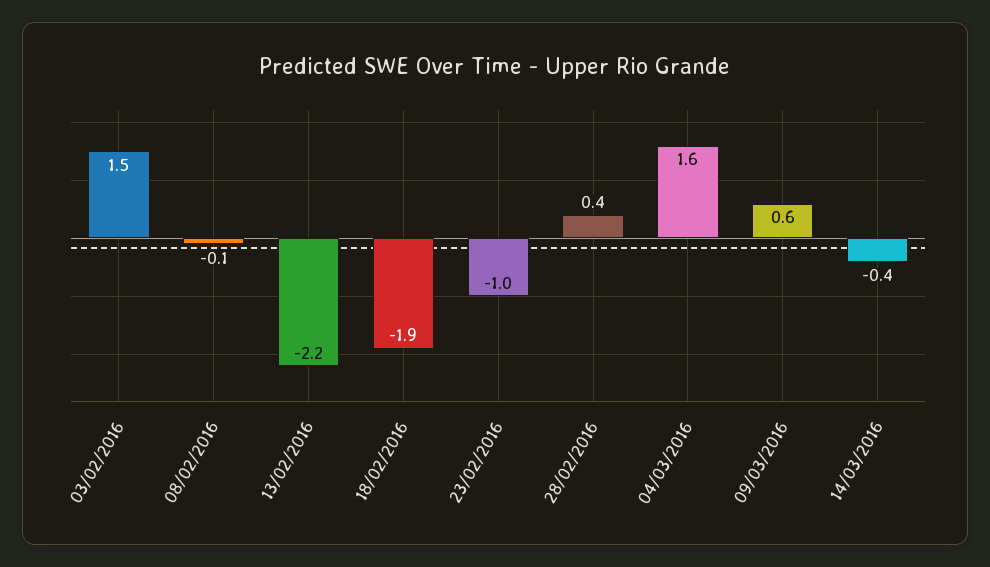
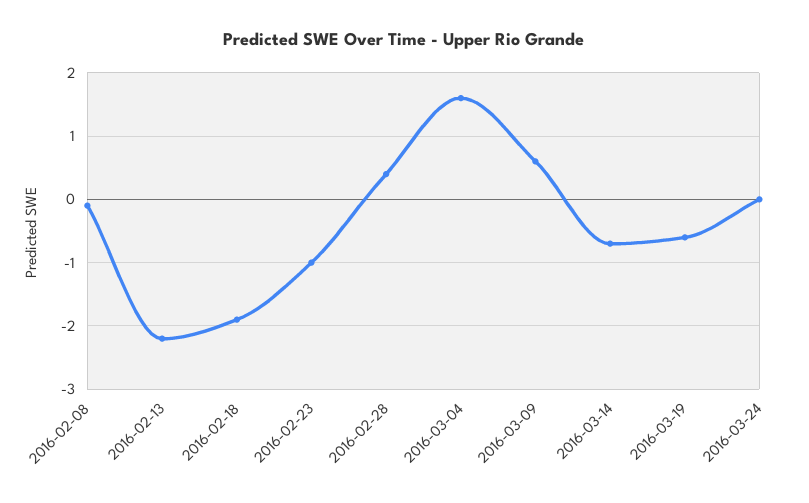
03/02/2016: 1.5 -> none
14/03/2016: -0.4 -> -0.7
2016-03-19: none -> -0.6
2016-03-24: none -> 0

